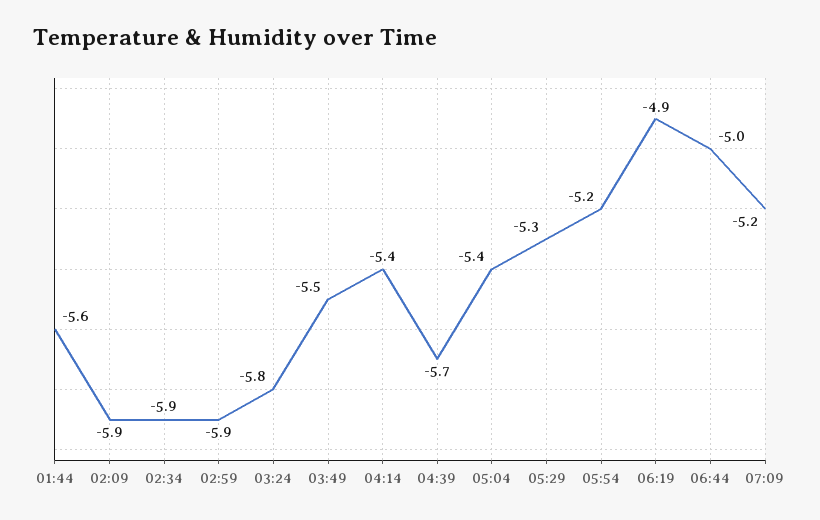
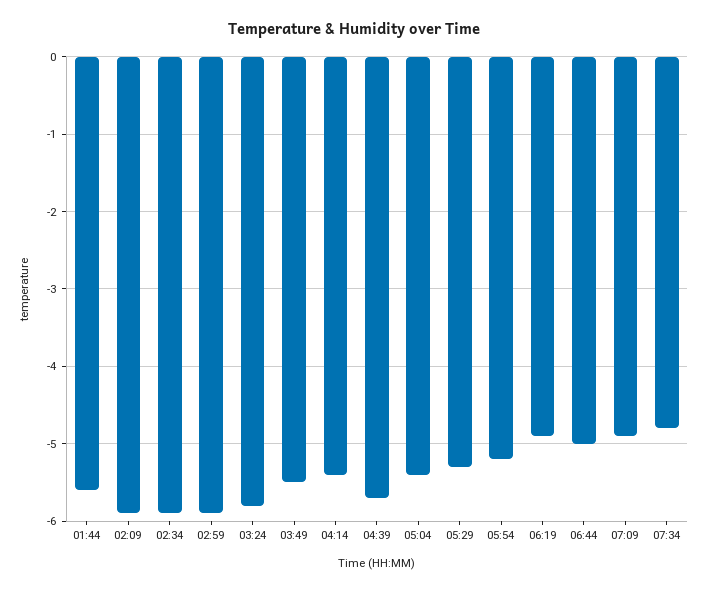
07:09: -5.2 -> -4.9
07:34: none -> -4.8

